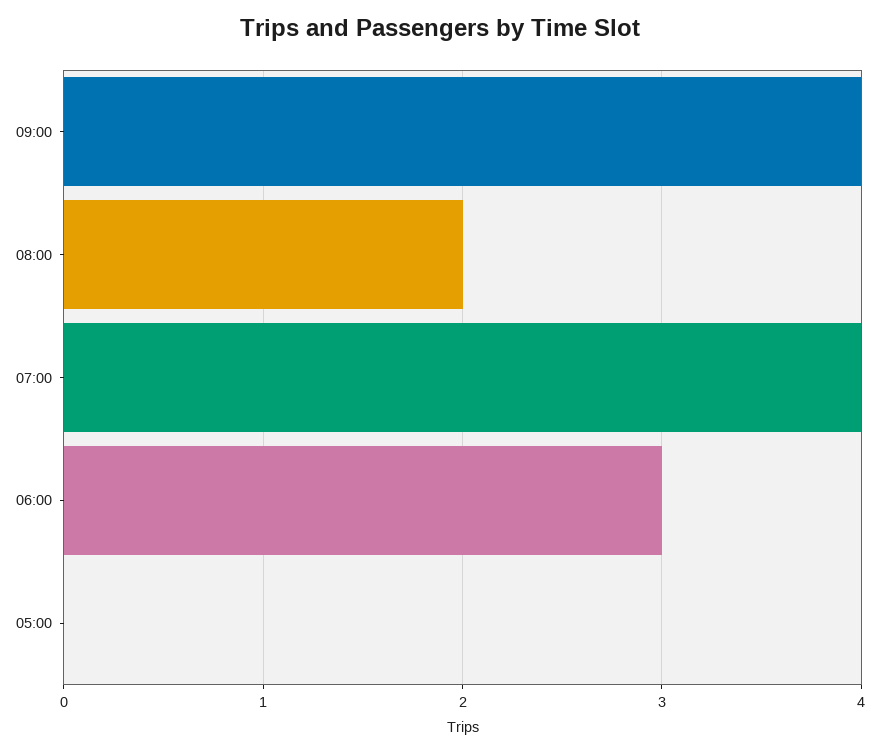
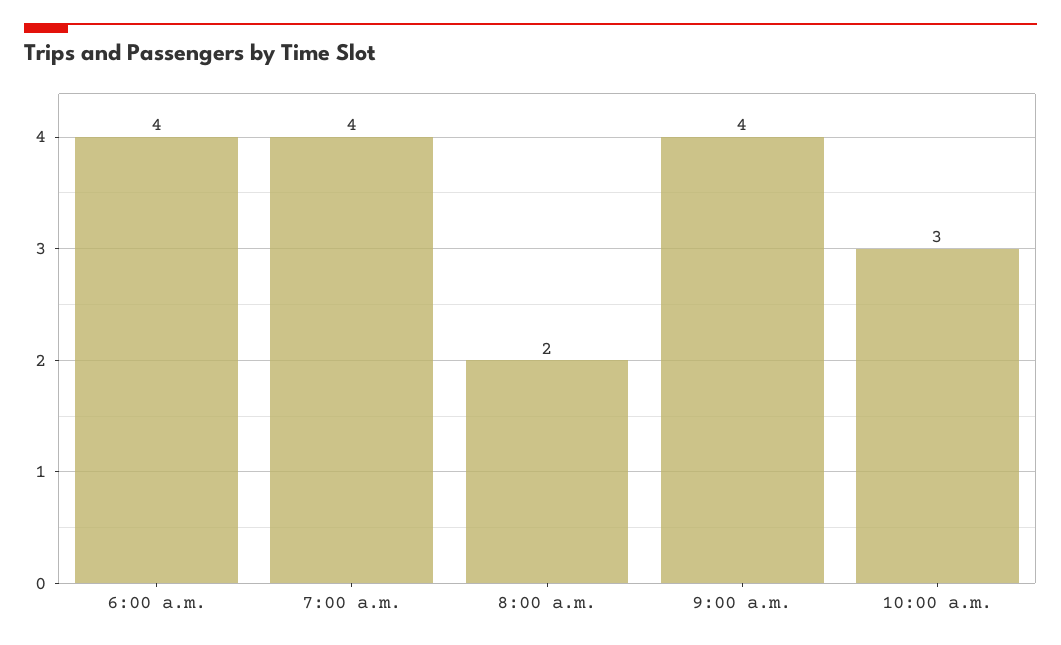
06:00: 3 -> 4
05:00: 0 -> none
10:00 a.m.: none -> 3

